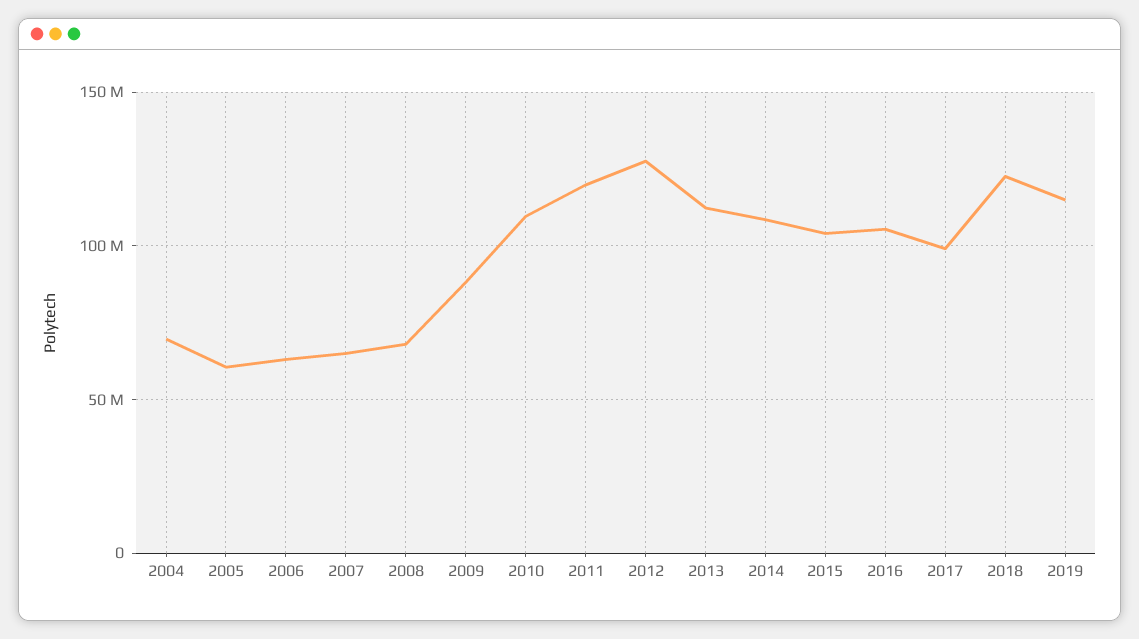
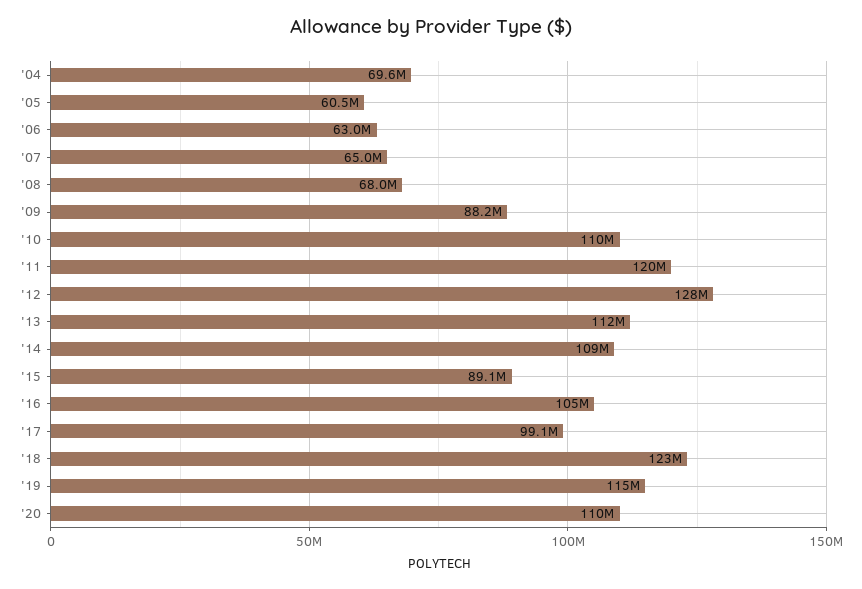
2015: 105000000 -> 89100000
'20: none -> 110000000

